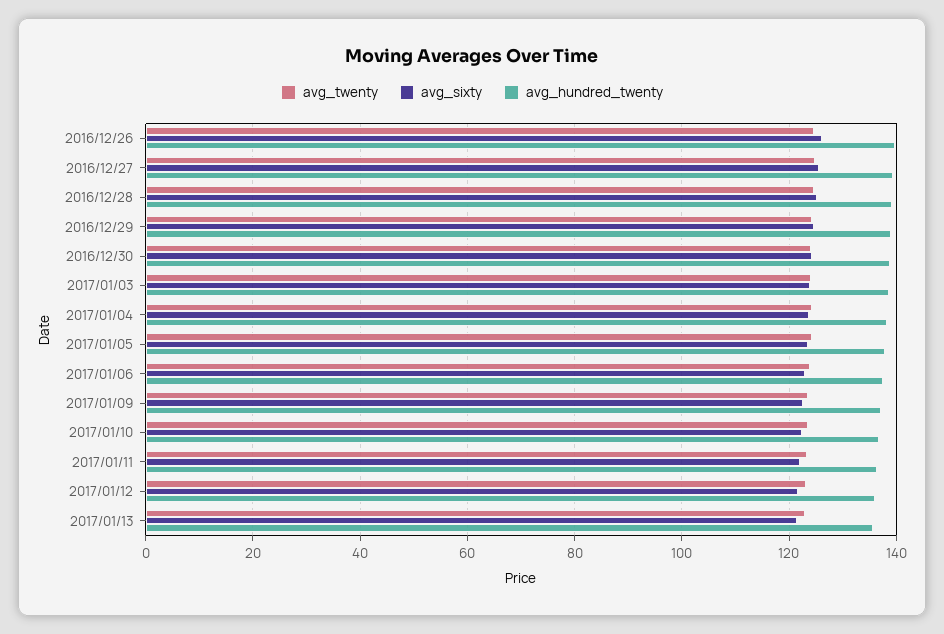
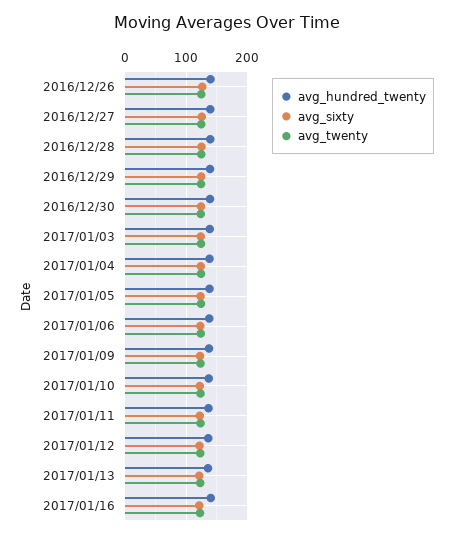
avg_hundred_twenty, 2017/01/16: none -> 140
avg_sixty, 2017/01/16: none -> 120
avg_twenty, 2017/01/16: none -> 120

